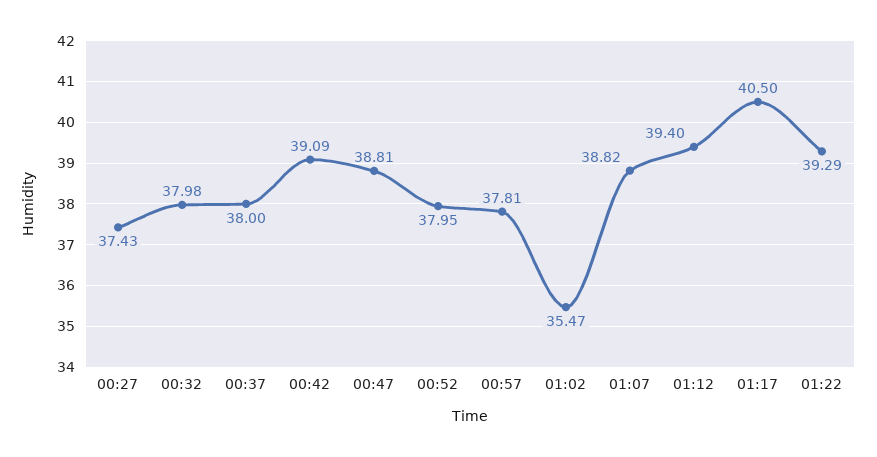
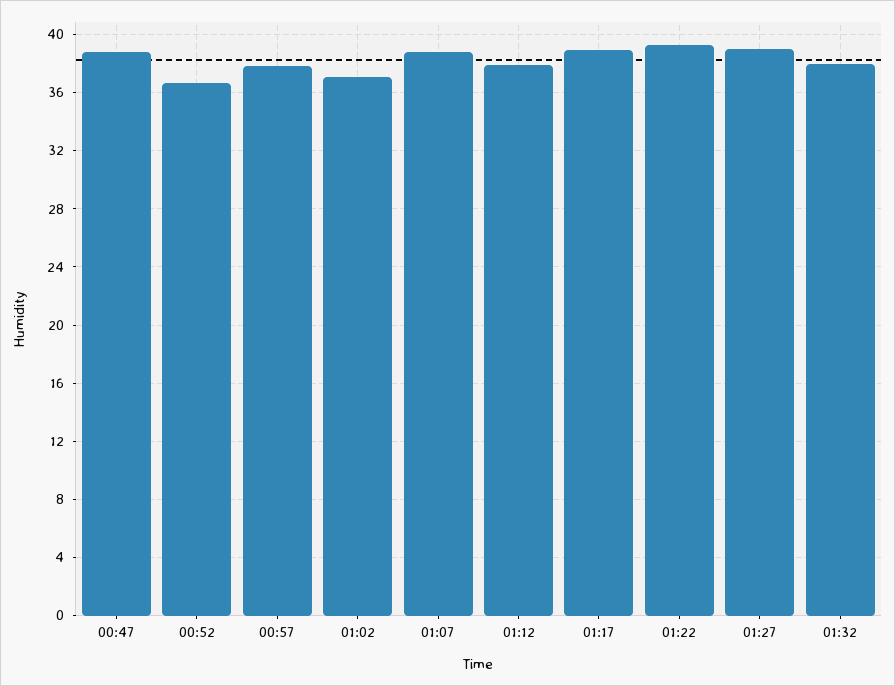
00:27: 37.43 -> none
00:32: 37.98 -> none
00:37: 38 -> none
00:42: 39.09 -> none
00:52: 37.95 -> 36.5
01:02: 35.47 -> 37
01:12: 39.4 -> 38
01:17: 40.5 -> 39
01:27: none -> 39
01:32: none -> 38

